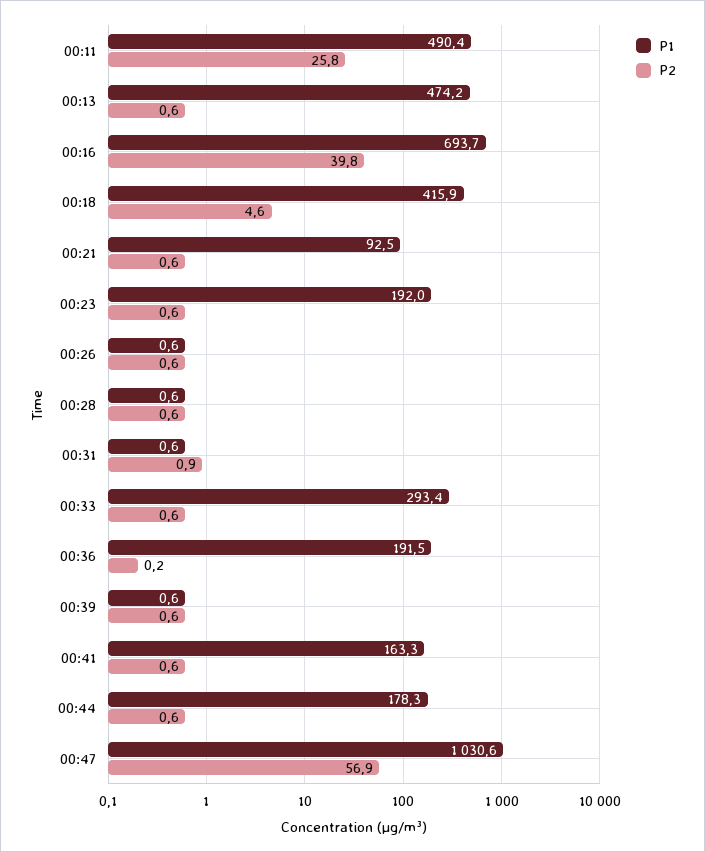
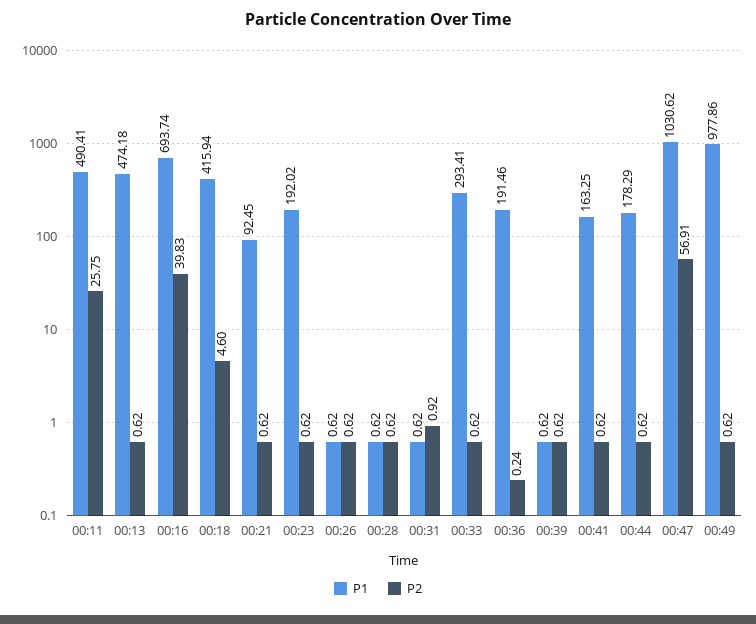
P1, 00:49: none -> 977.86
P2, 00:49: none -> 0.62

